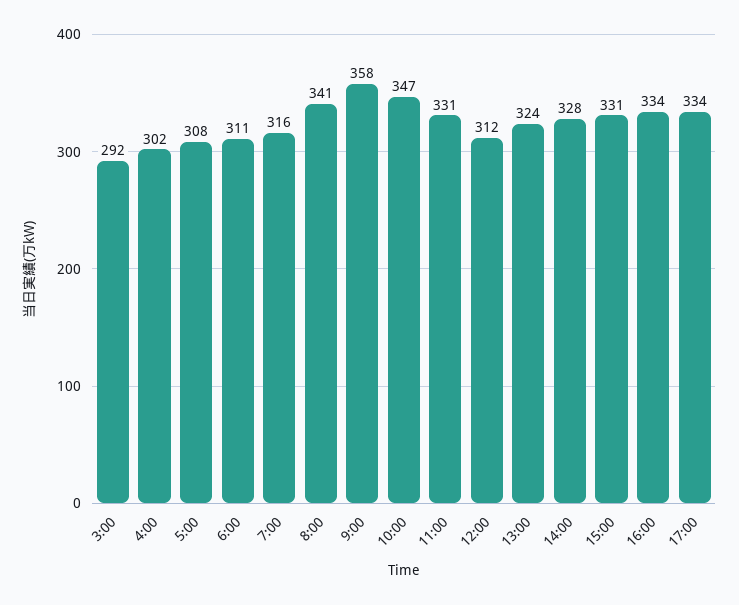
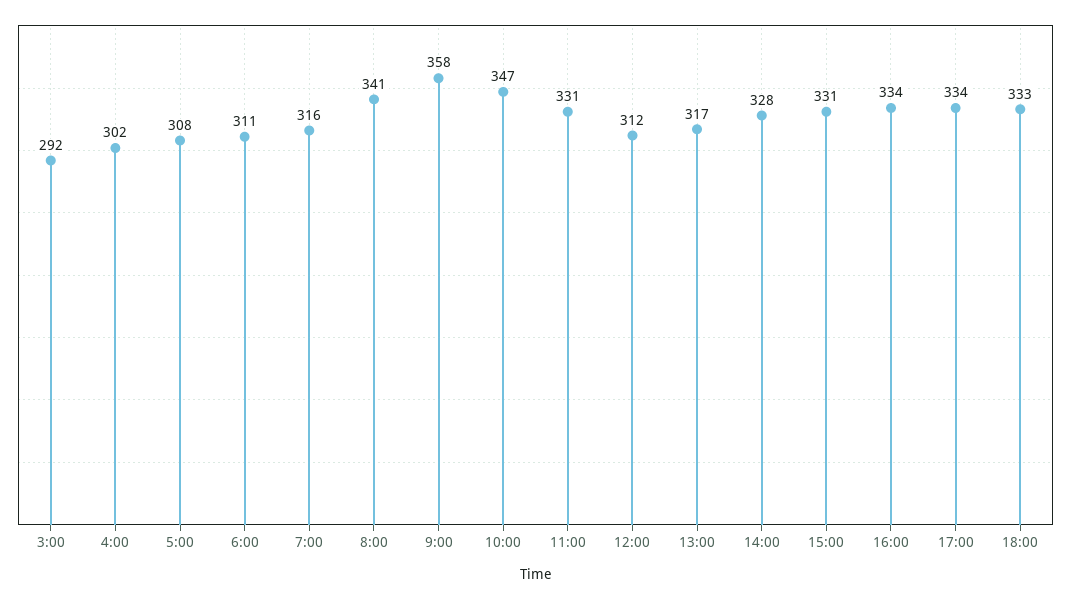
13:00: 324 -> 317
18:00: none -> 333

